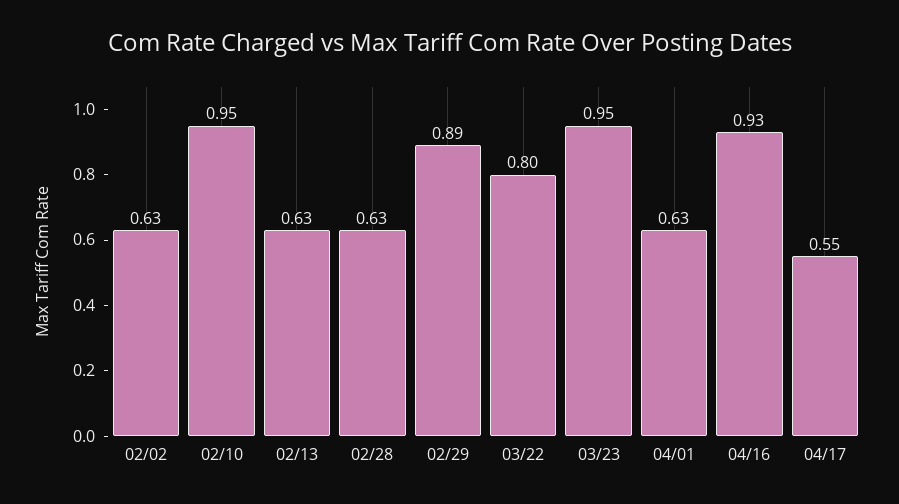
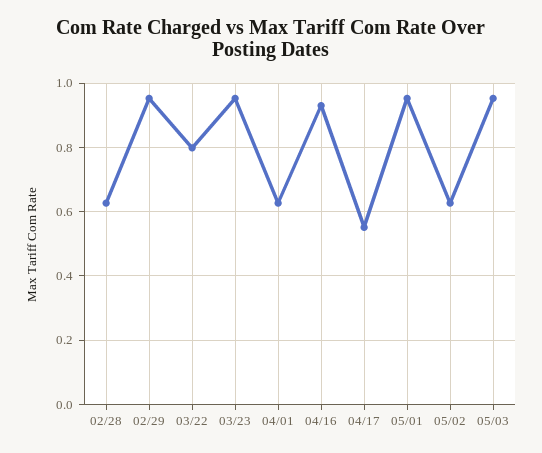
02/02: 0.63 -> none
02/10: 0.95 -> none
02/13: 0.63 -> none
02/29: 0.89 -> 0.96
05/01: none -> 0.96
05/02: none -> 0.62
05/03: none -> 0.96

